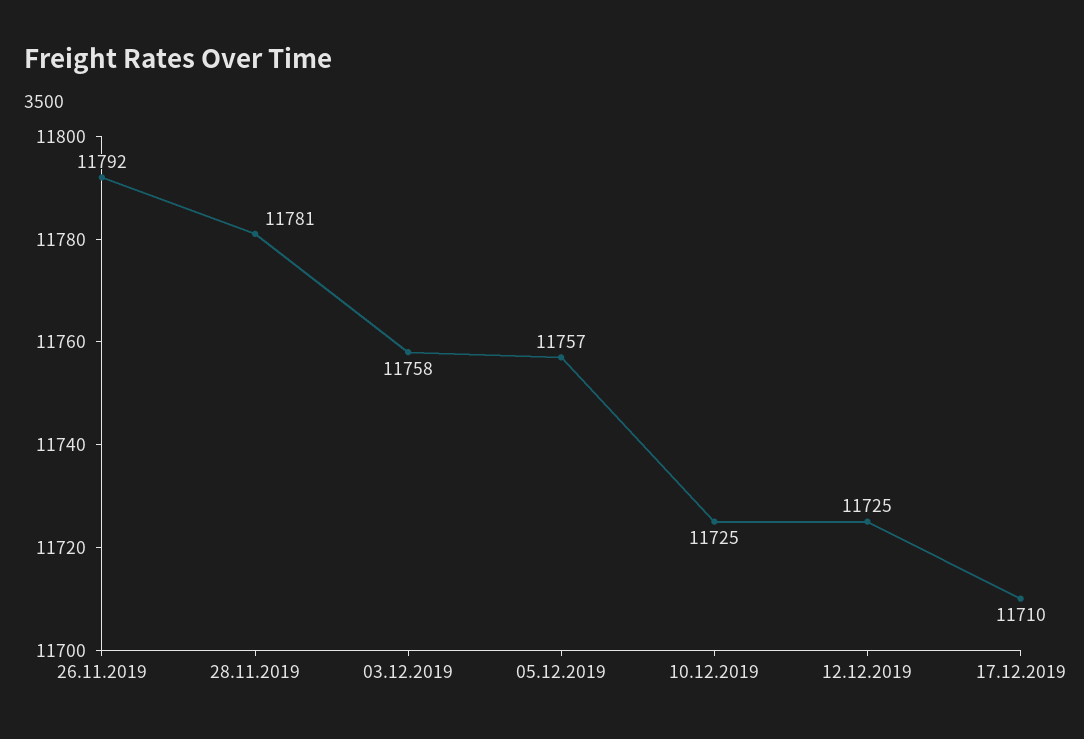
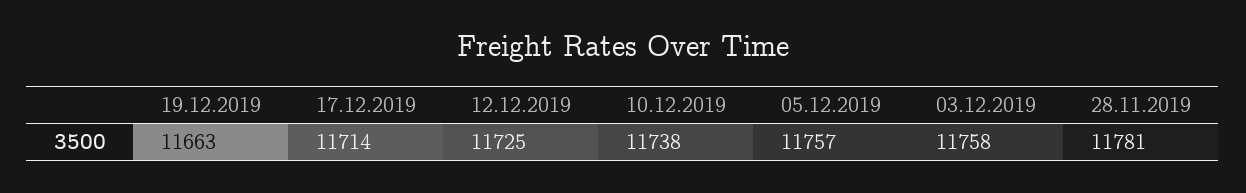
26.11.2019: 11792 -> none
10.12.2019: 11725 -> 11738
17.12.2019: 11710 -> 11714
19.12.2019: none -> 11663

